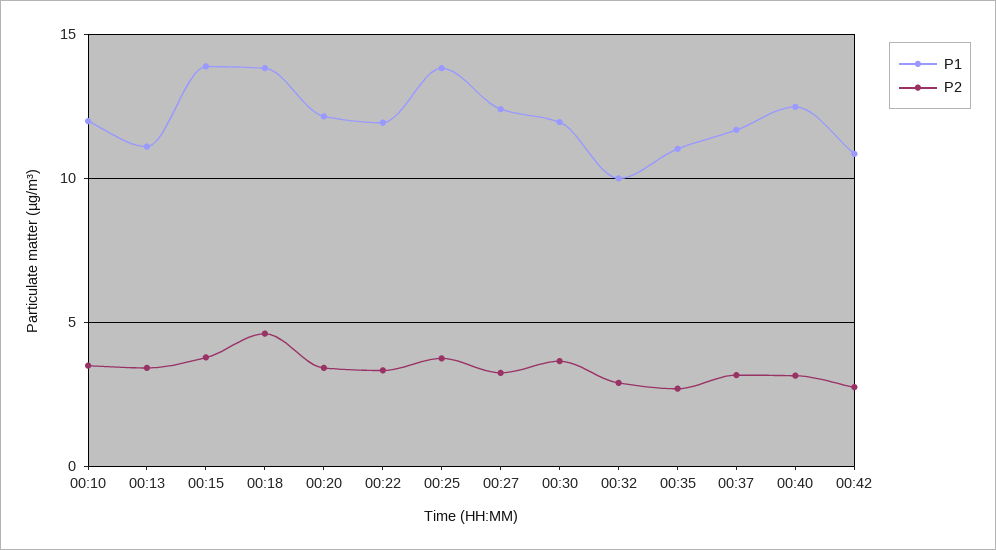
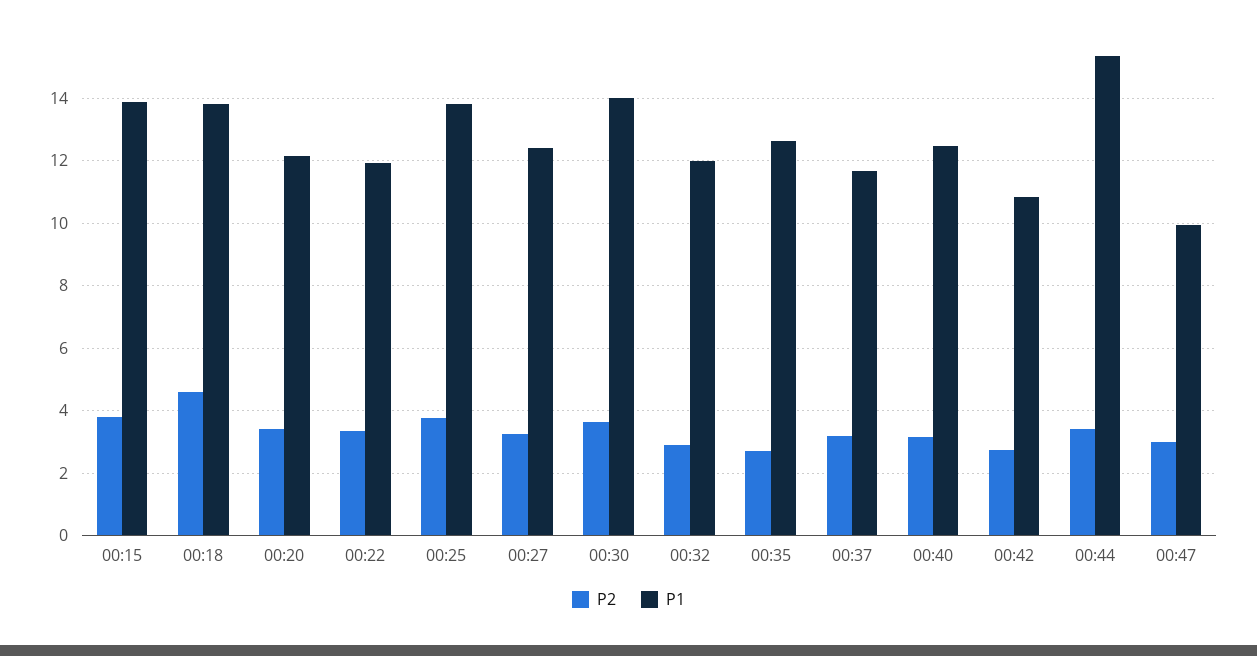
P1, 00:10: 12 -> none
P2, 00:10: 3.5 -> none
P1, 00:13: 11 -> none
P2, 00:13: 3.5 -> none
P1, 00:30: 12 -> 14
P1, 00:32: 10 -> 12
P1, 00:35: 11 -> 12.6
P2, 00:44: none -> 3.4
P1, 00:44: none -> 15.4
P2, 00:47: none -> 3
P1, 00:47: none -> 10

